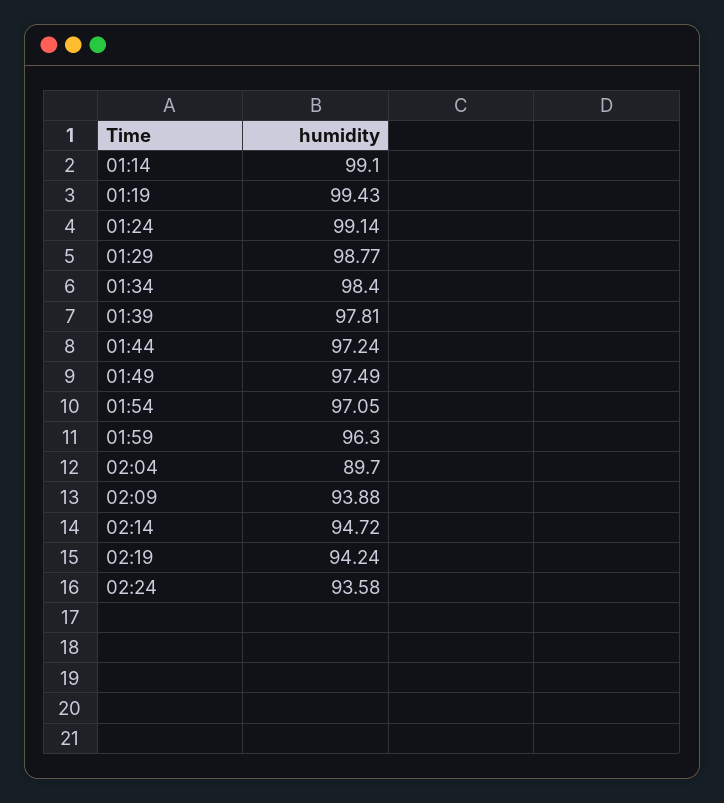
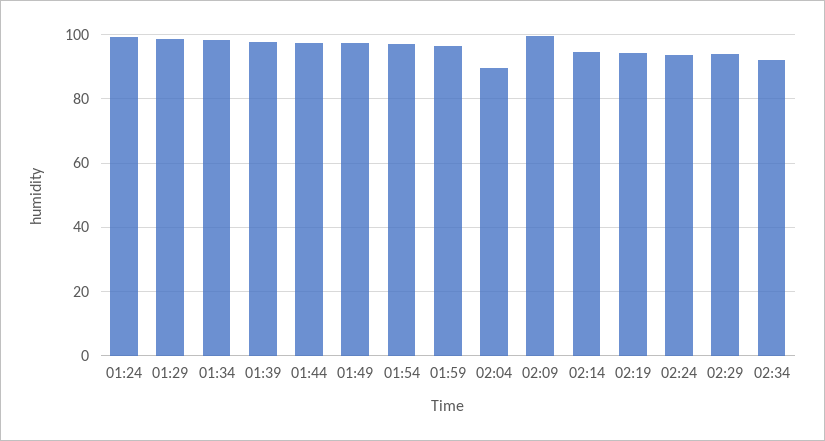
01:14: 99.1 -> none
01:19: 99.43 -> none
02:09: 93.88 -> 100
02:29: none -> 94
02:34: none -> 92

